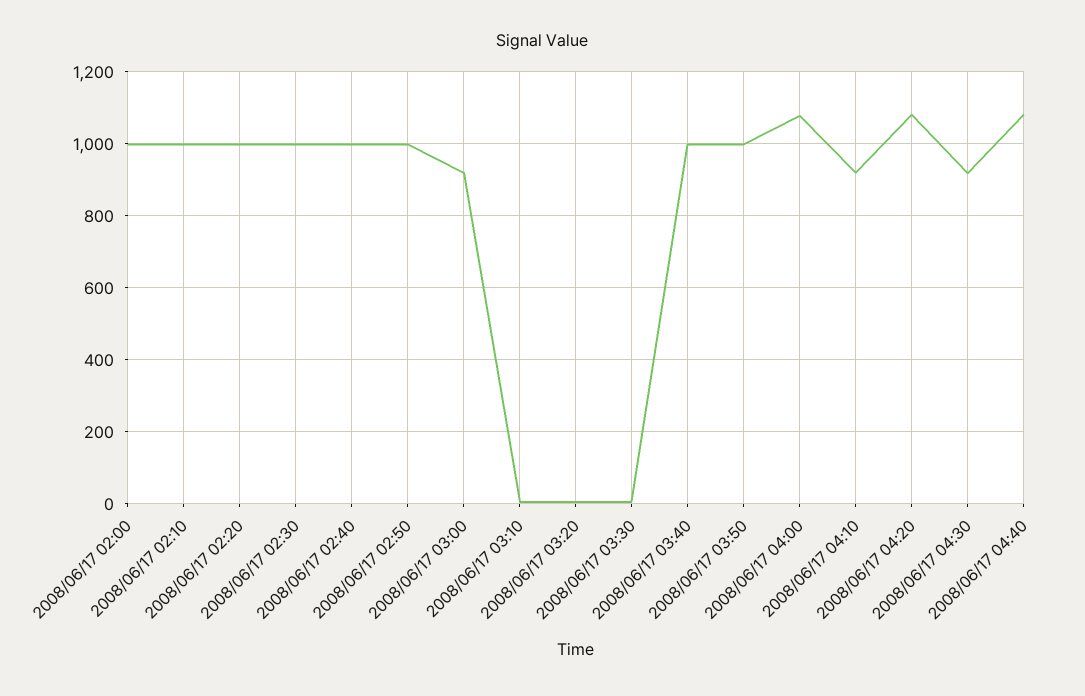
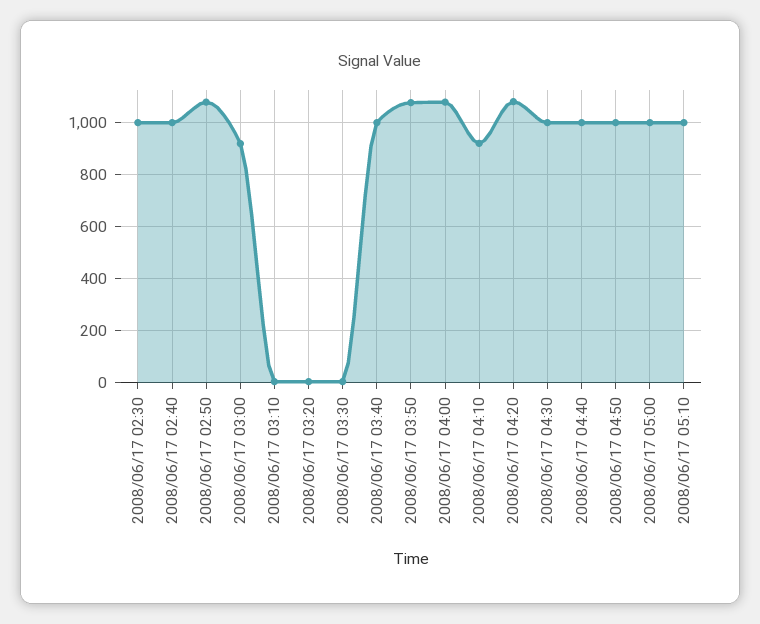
2008/06/17 02:00: 1000 -> none
2008/06/17 02:10: 1000 -> none
2008/06/17 02:20: 1000 -> none
2008/06/17 02:50: 1000 -> 1075
2008/06/17 03:50: 1000 -> 1075
2008/06/17 04:30: 920 -> 1000
2008/06/17 04:40: 1080 -> 1000
2008/06/17 04:50: none -> 1000
2008/06/17 05:00: none -> 1000
2008/06/17 05:10: none -> 1000

